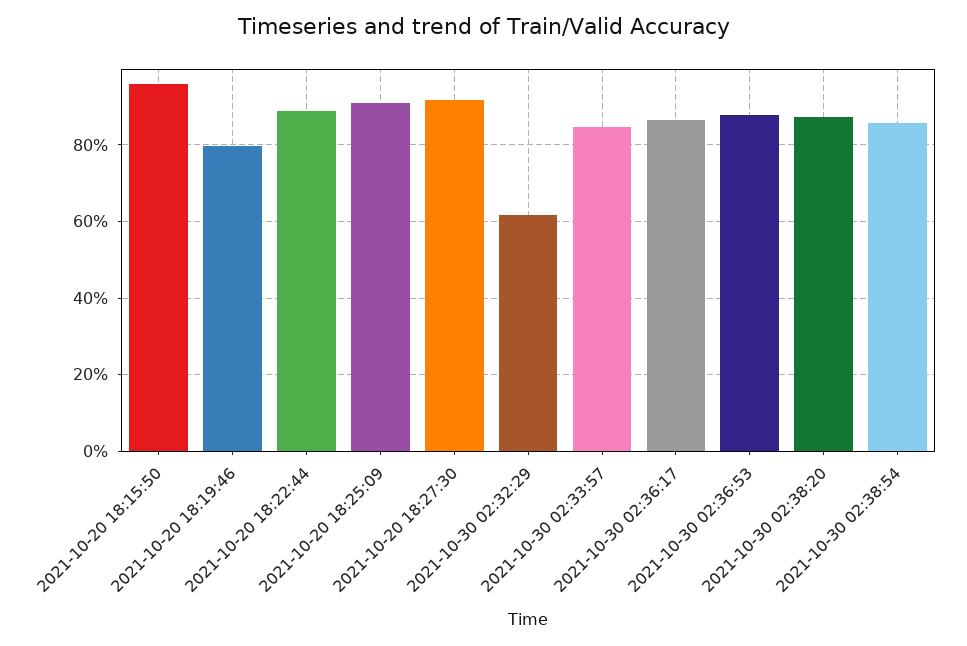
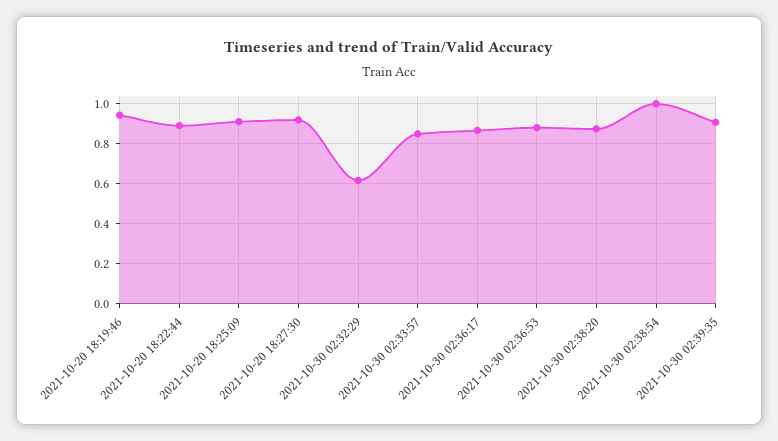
2021-10-20 18:15:50: 0.96 -> none
2021-10-20 18:19:46: 0.8 -> 0.95
2021-10-30 02:38:54: 0.86 -> 1
2021-10-30 02:39:35: none -> 0.9

